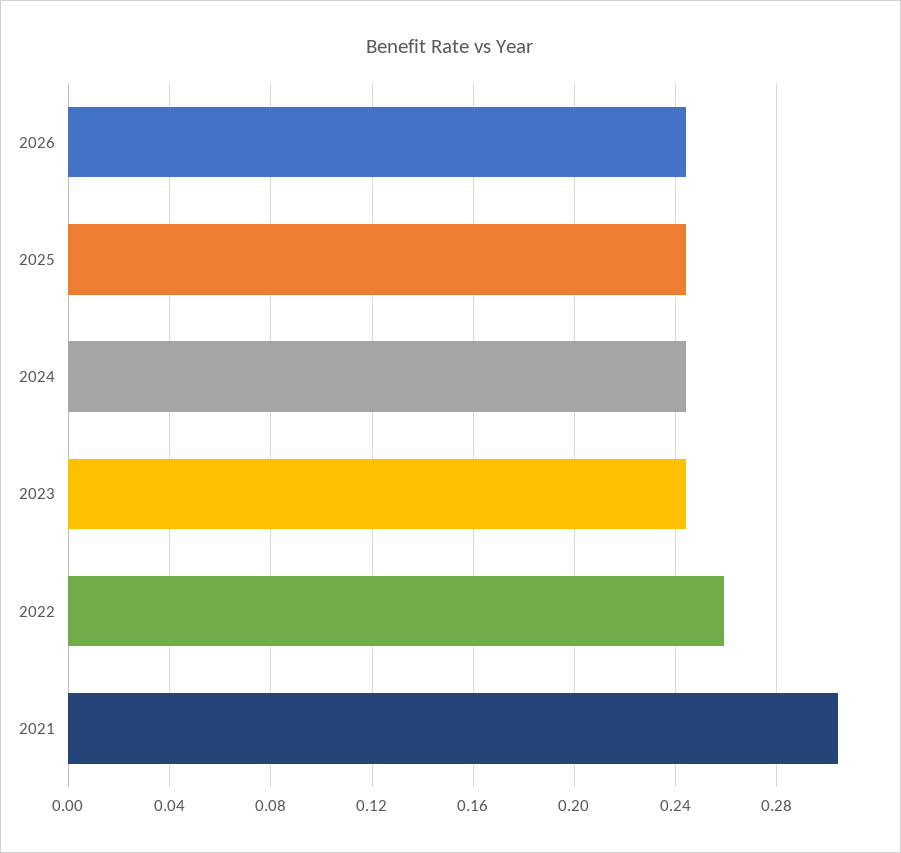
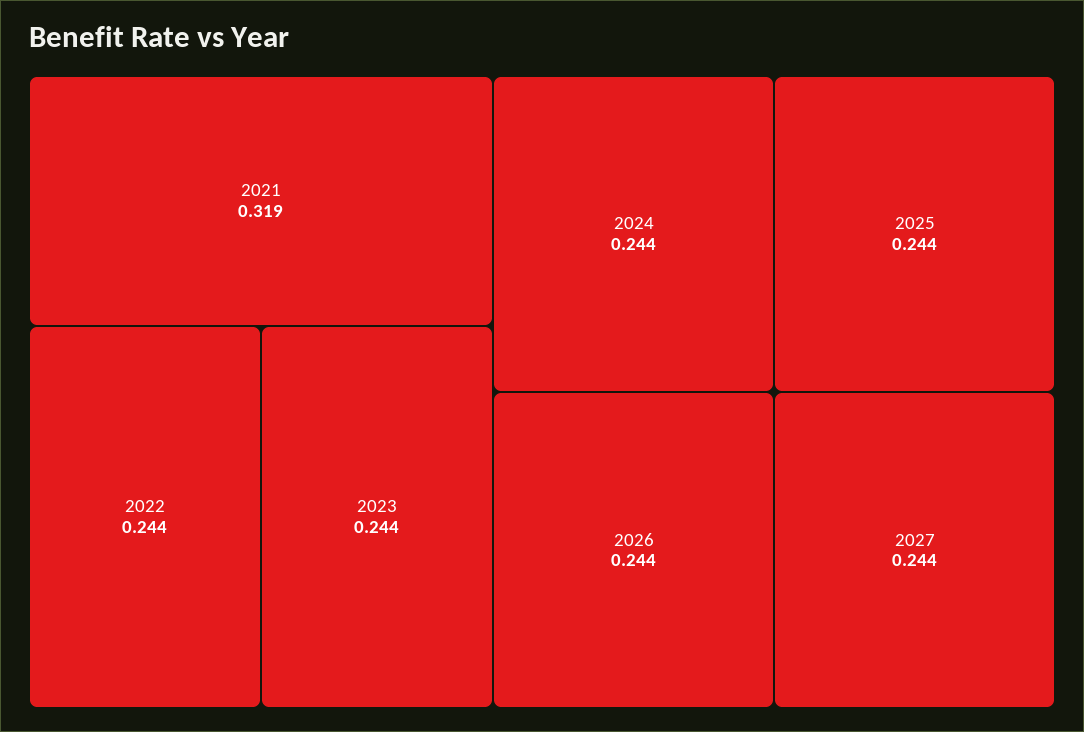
2022: 0.26 -> 0.244
2021: 0.305 -> 0.319
2027: none -> 0.244

